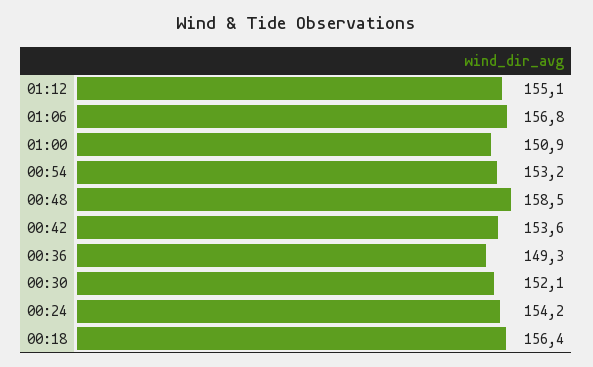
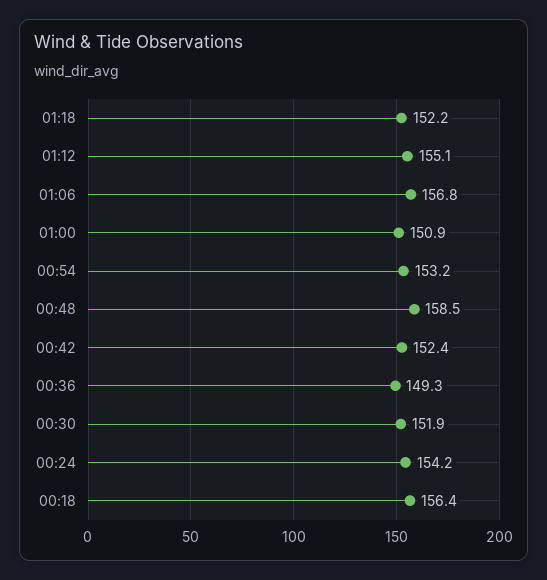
00:42: 153.6 -> 152.4
00:30: 152.1 -> 151.9
01:18: none -> 152.2

